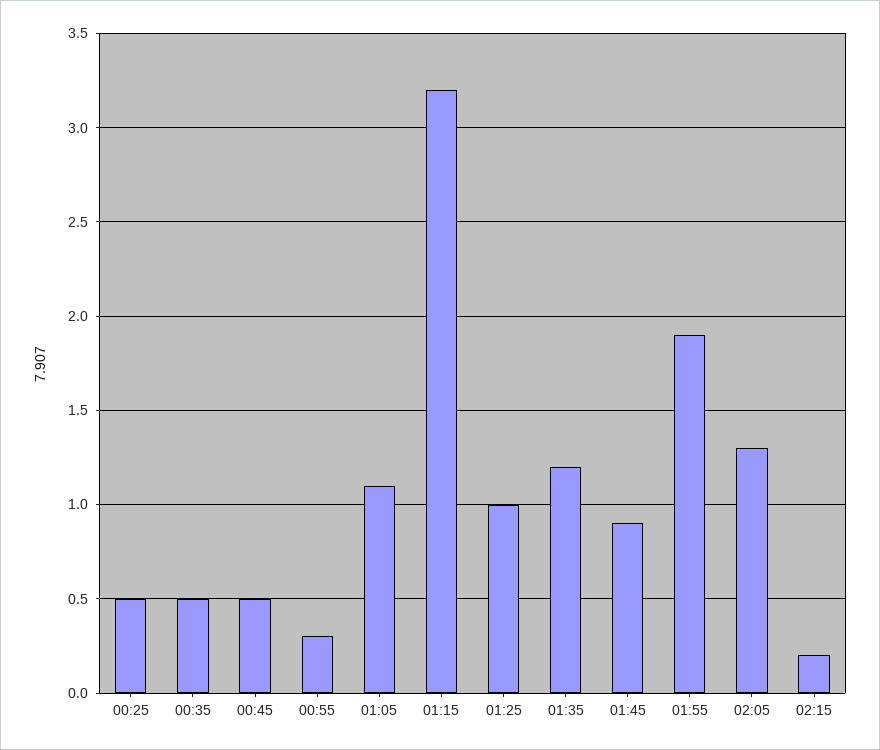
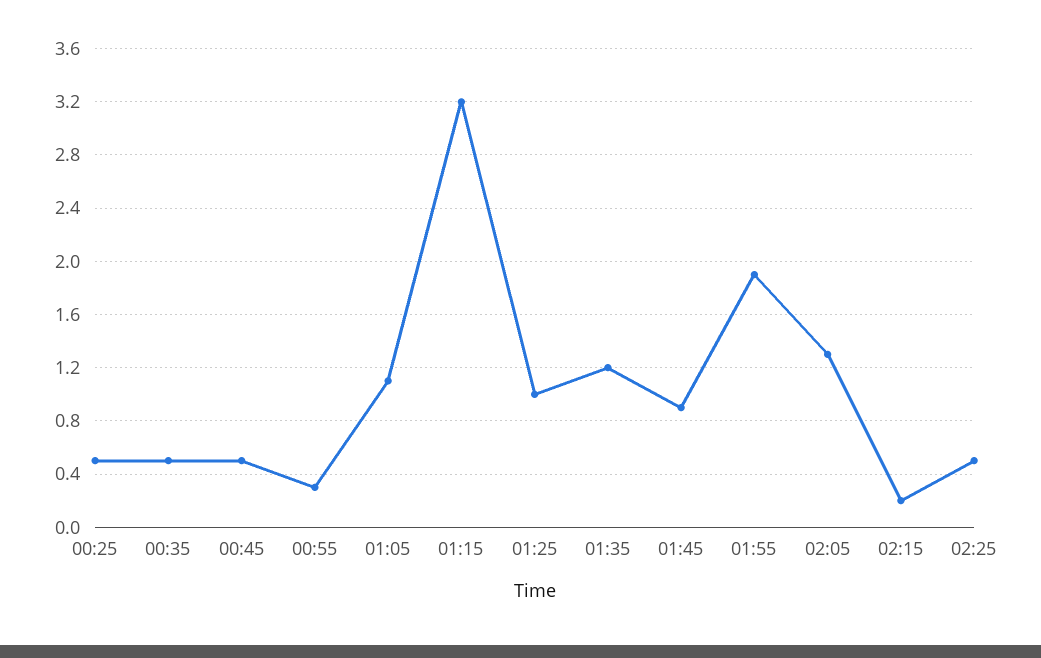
02:25: none -> 0.5

